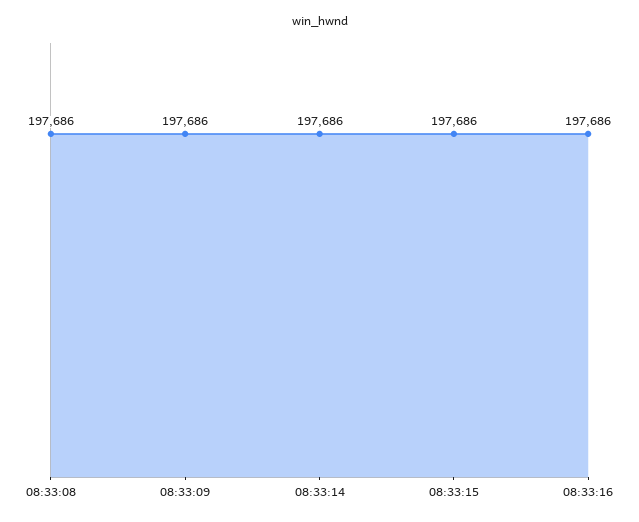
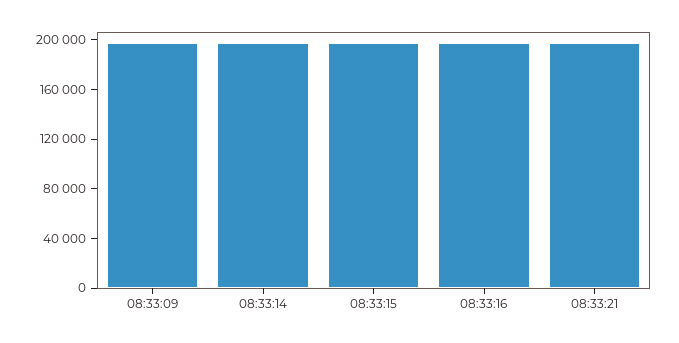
08:33:08: 197686 -> none
08:33:21: none -> 200000

